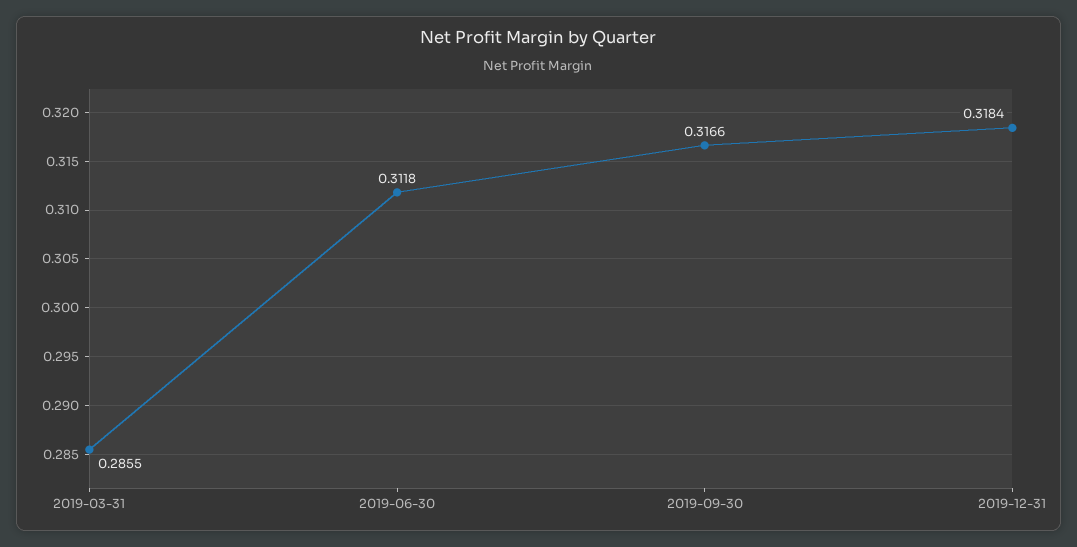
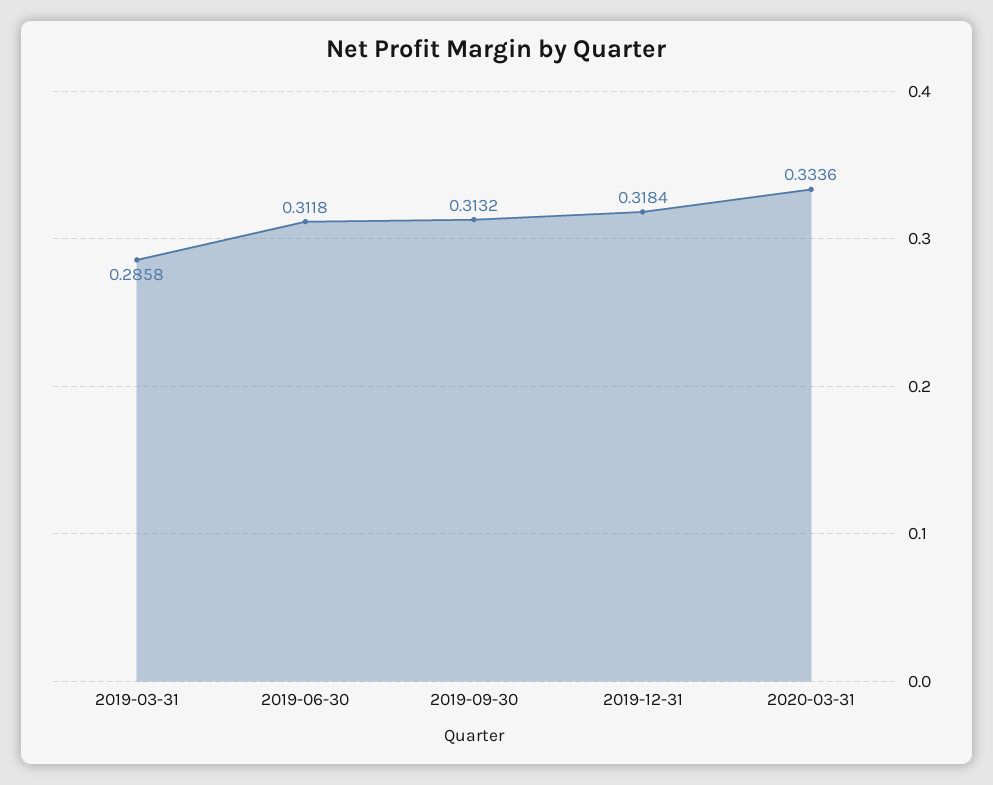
2019-03-31: 0.2855 -> 0.2858
2019-09-30: 0.3166 -> 0.3132
2020-03-31: none -> 0.3336

